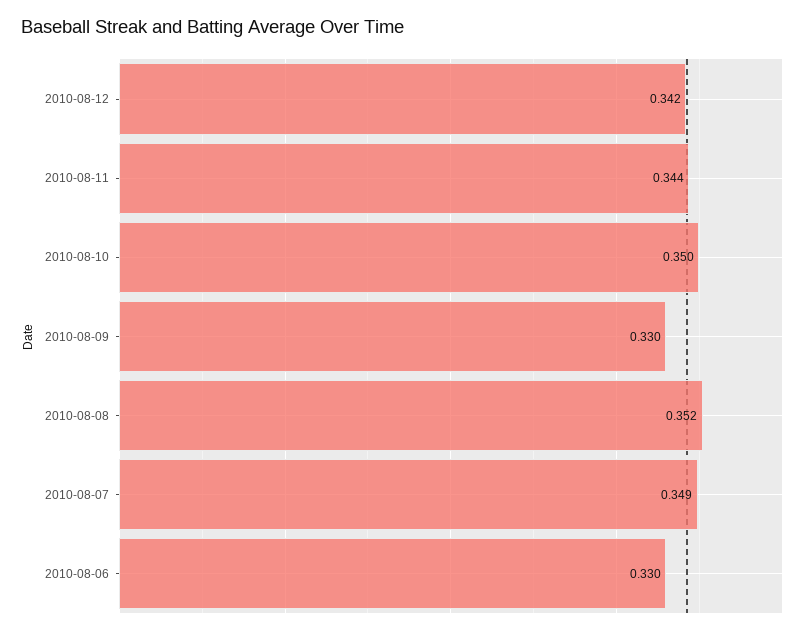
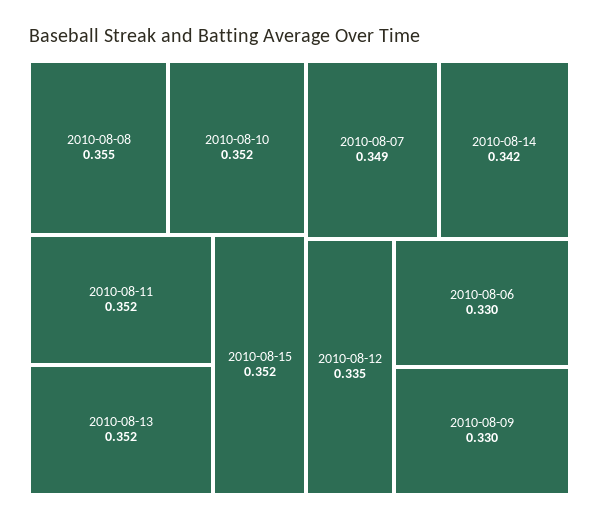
2010-08-12: 0.342 -> 0.335
2010-08-11: 0.344 -> 0.352
2010-08-10: 0.35 -> 0.352
2010-08-08: 0.352 -> 0.355
2010-08-13: none -> 0.352
2010-08-15: none -> 0.352
2010-08-14: none -> 0.342

